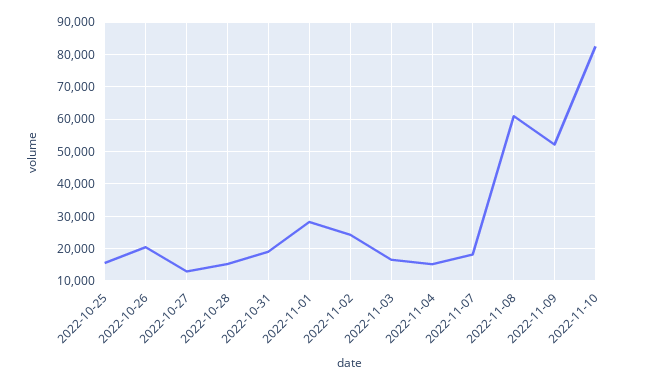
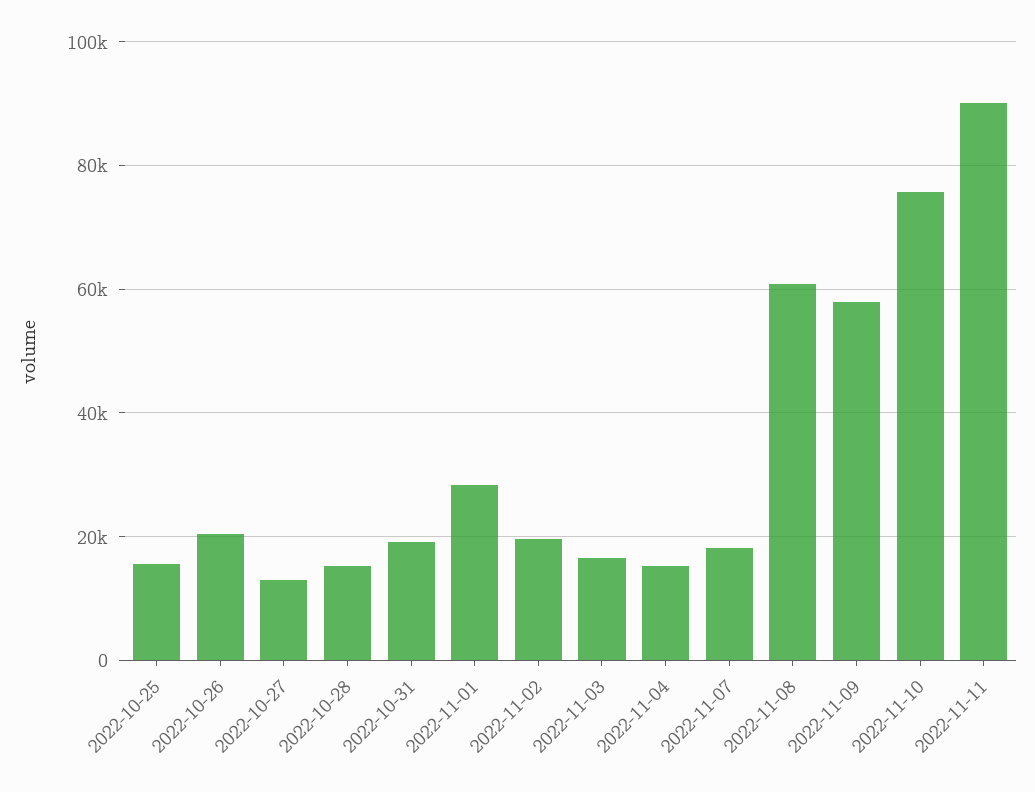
2022-11-02: 24000 -> 20000
2022-11-09: 52000 -> 58000
2022-11-10: 82000 -> 76000
2022-11-11: none -> 90000

